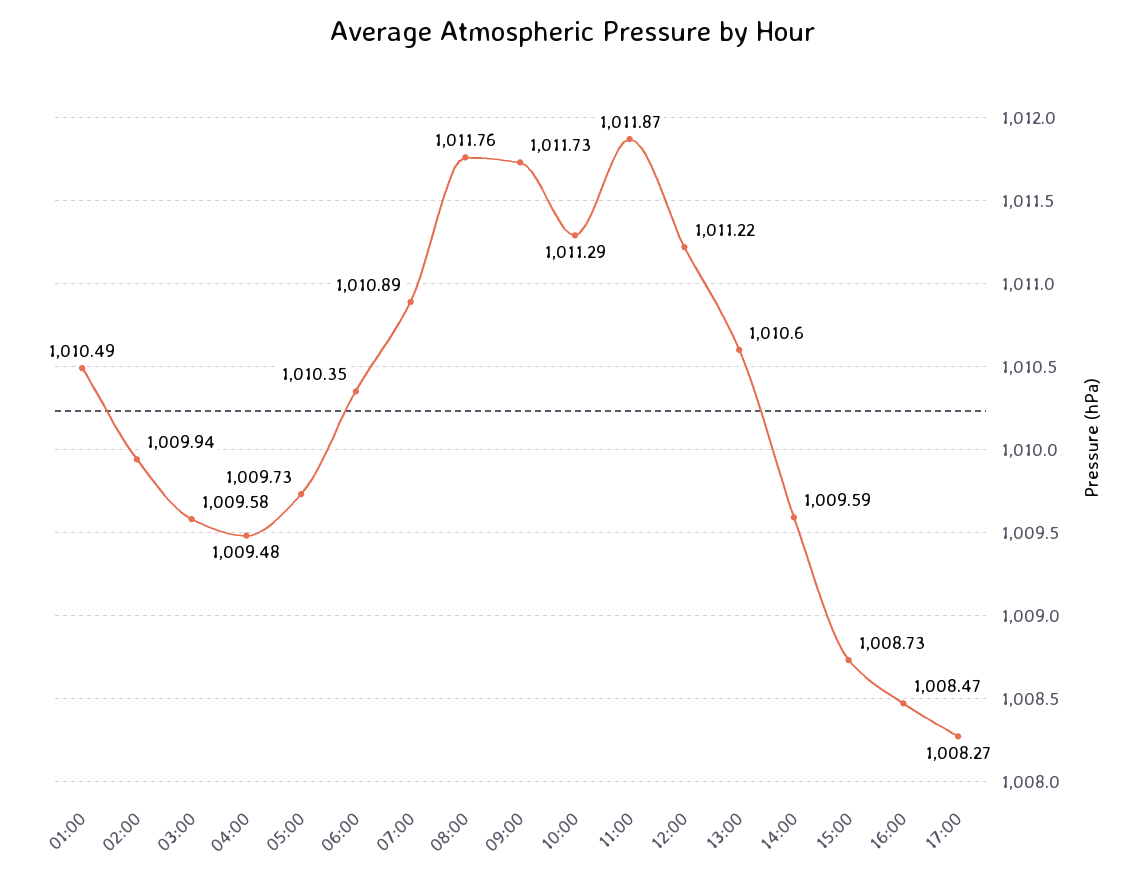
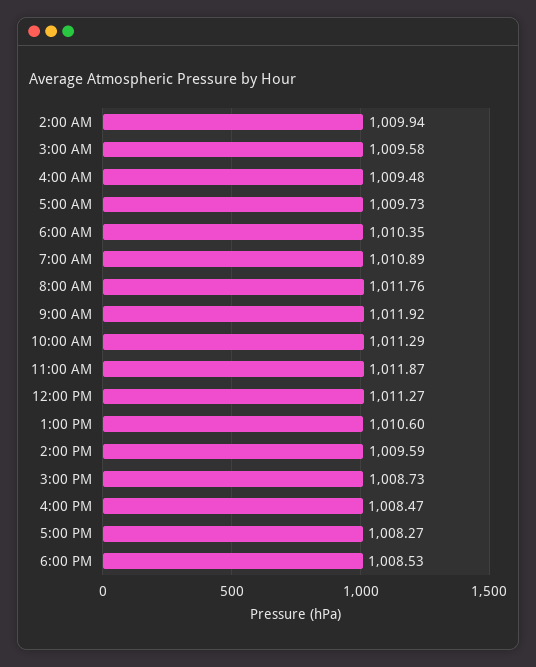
01:00: 1010.49 -> none
09:00: 1011.73 -> 1011.92
12:00: 1011.22 -> 1011.27
6:00 PM: none -> 1008.53

